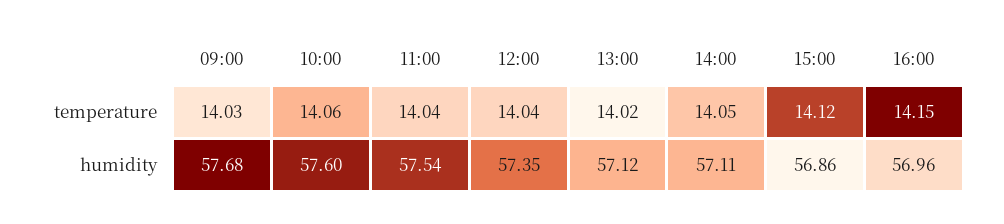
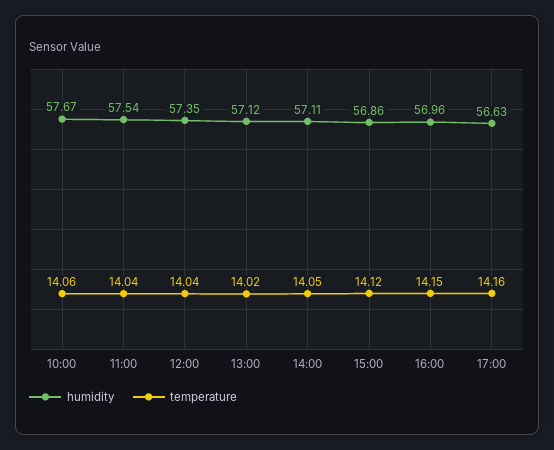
temperature, 09:00: 14.03 -> none
humidity, 09:00: 57.68 -> none
humidity, 10:00: 57.6 -> 57.67
humidity, 17:00: none -> 56.63
temperature, 17:00: none -> 14.16

